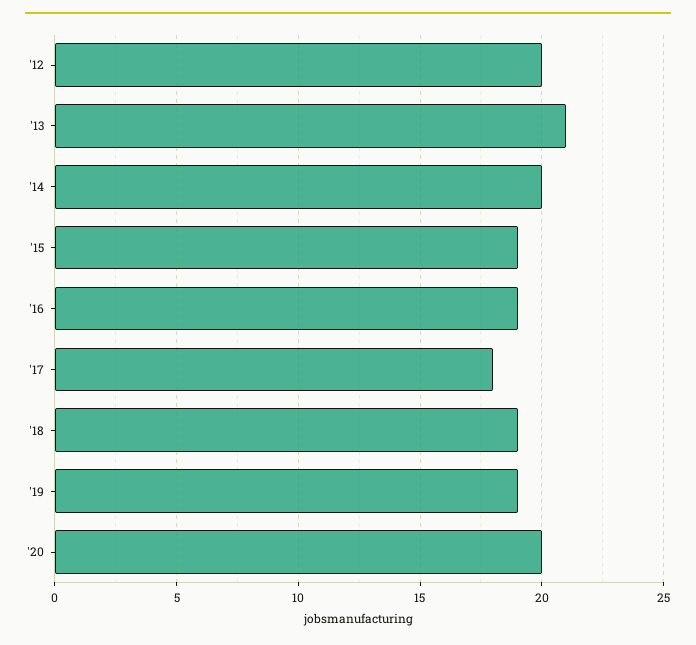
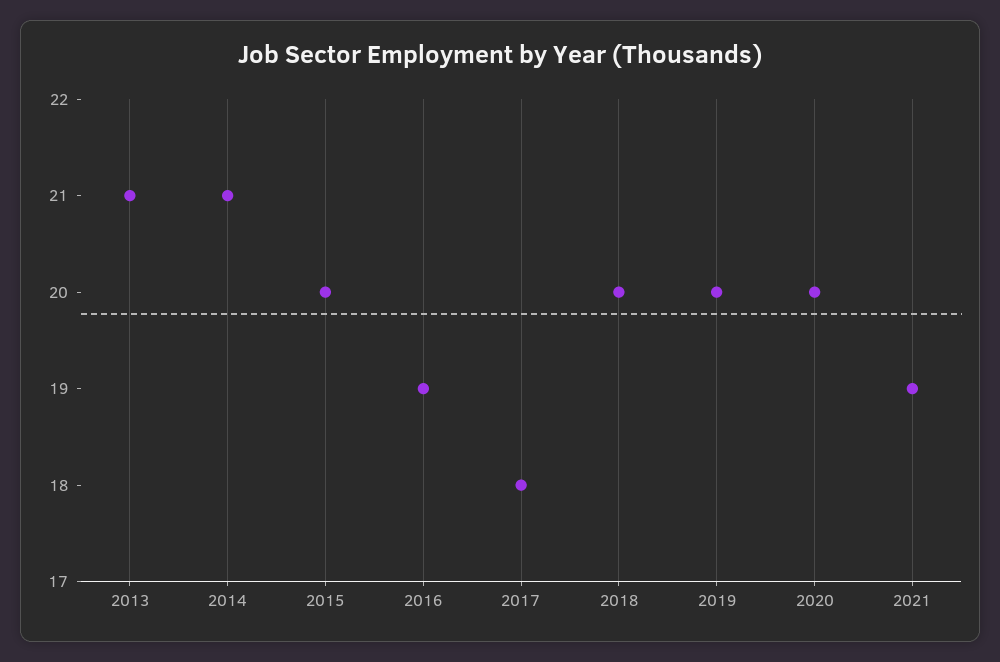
'12: 20 -> none
'14: 20 -> 21
'15: 19 -> 20
'18: 19 -> 20
'19: 19 -> 20
2021: none -> 19

